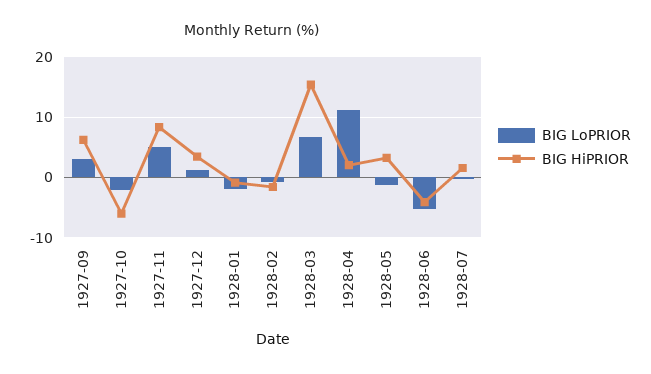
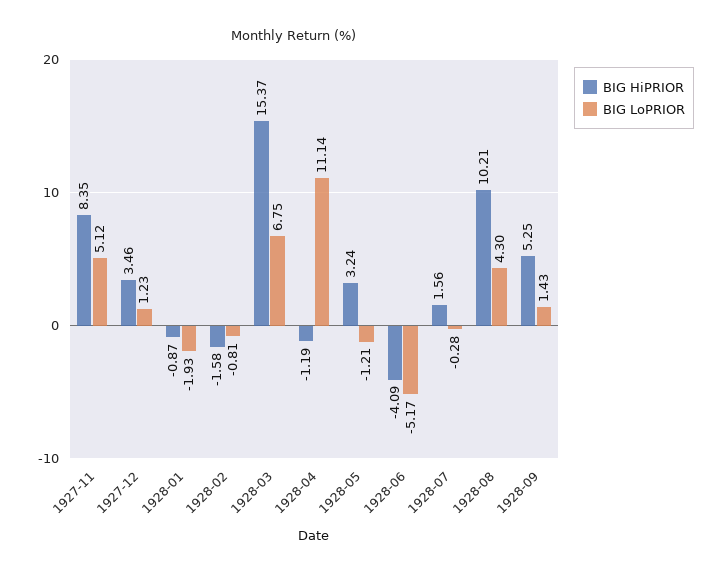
BIG LoPRIOR, 1927-09: 3 -> none
BIG HiPRIOR, 1927-09: 6 -> none
BIG LoPRIOR, 1927-10: -2 -> none
BIG HiPRIOR, 1927-10: -6 -> none
BIG HiPRIOR, 1928-04: 2 -> -1.19
BIG HiPRIOR, 1928-08: none -> 10.21
BIG LoPRIOR, 1928-08: none -> 4.3
BIG HiPRIOR, 1928-09: none -> 5.25
BIG LoPRIOR, 1928-09: none -> 1.43

